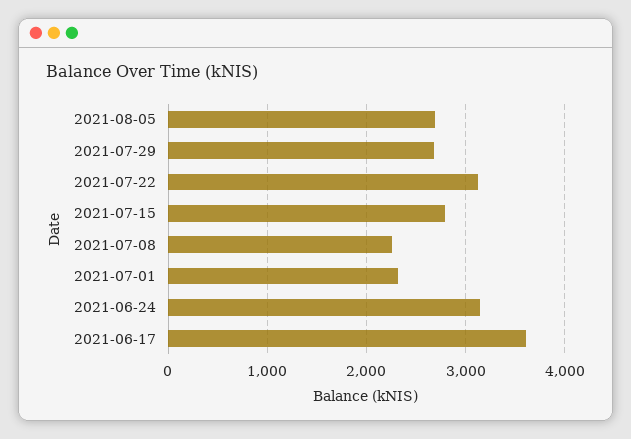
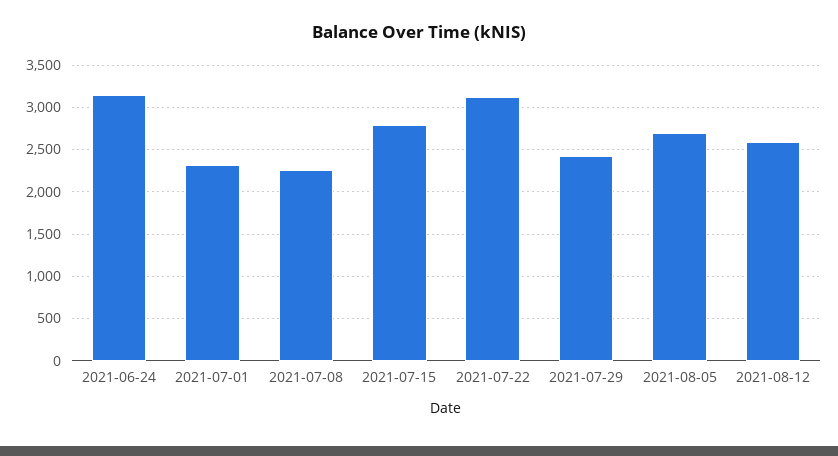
2021-07-29: 2700 -> 2400
2021-06-17: 3600 -> none
2021-08-12: none -> 2600

